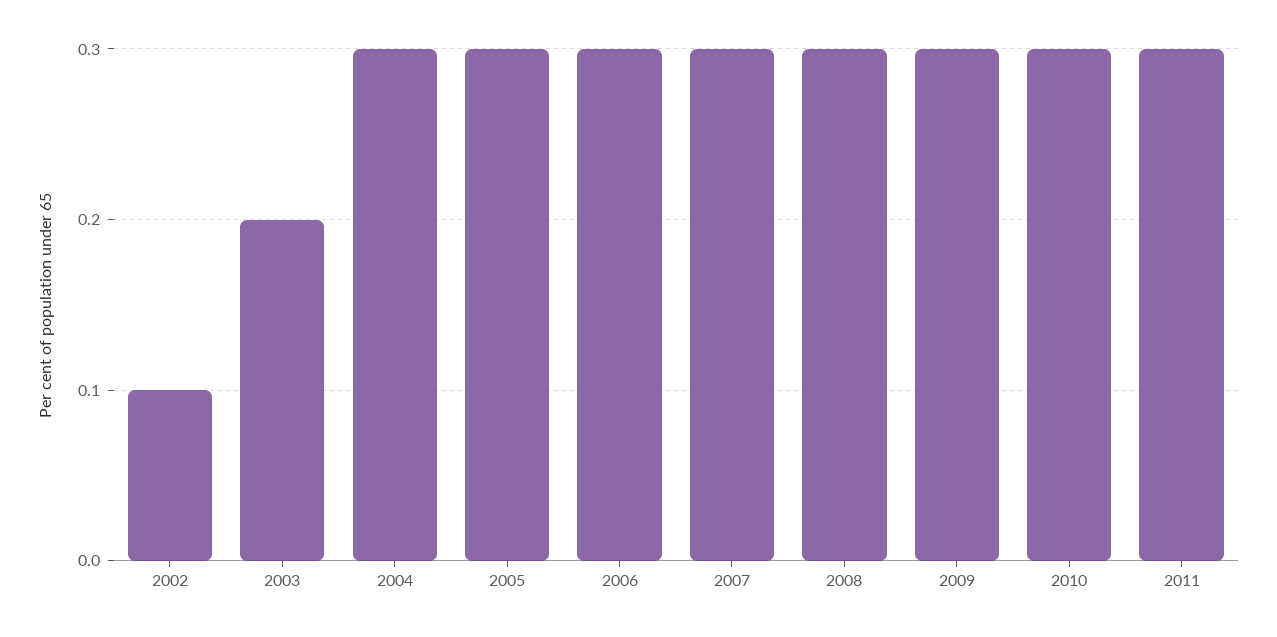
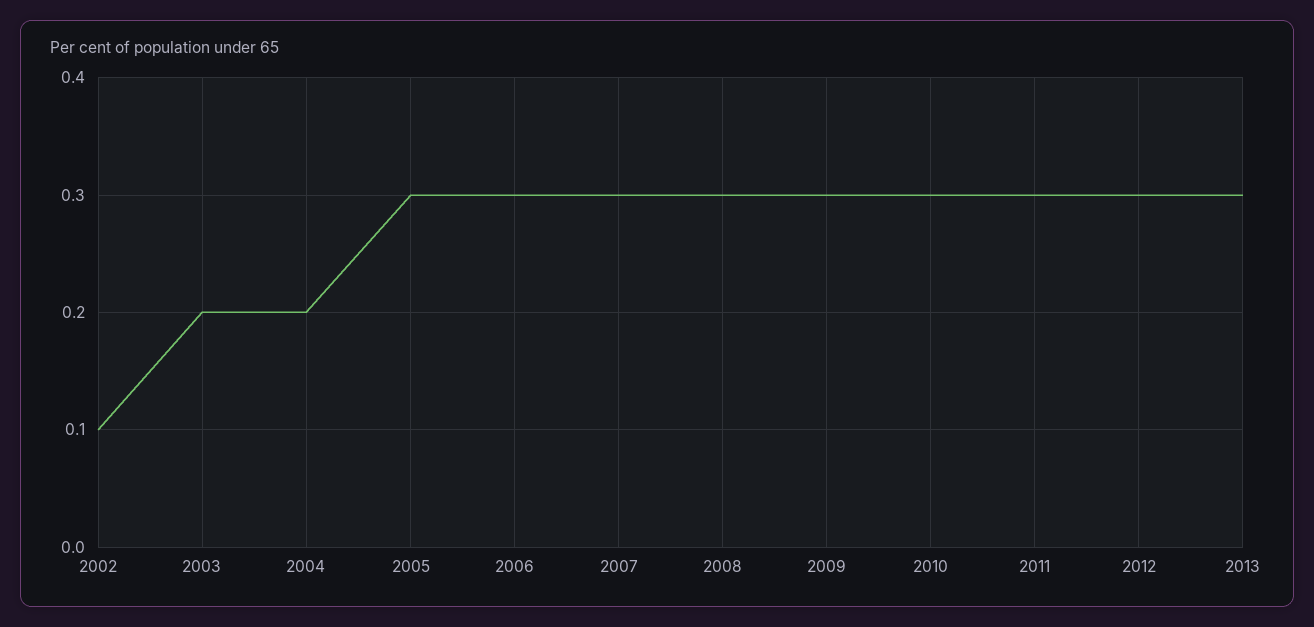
2004: 0.3 -> 0.2
2012: none -> 0.3
2013: none -> 0.3

